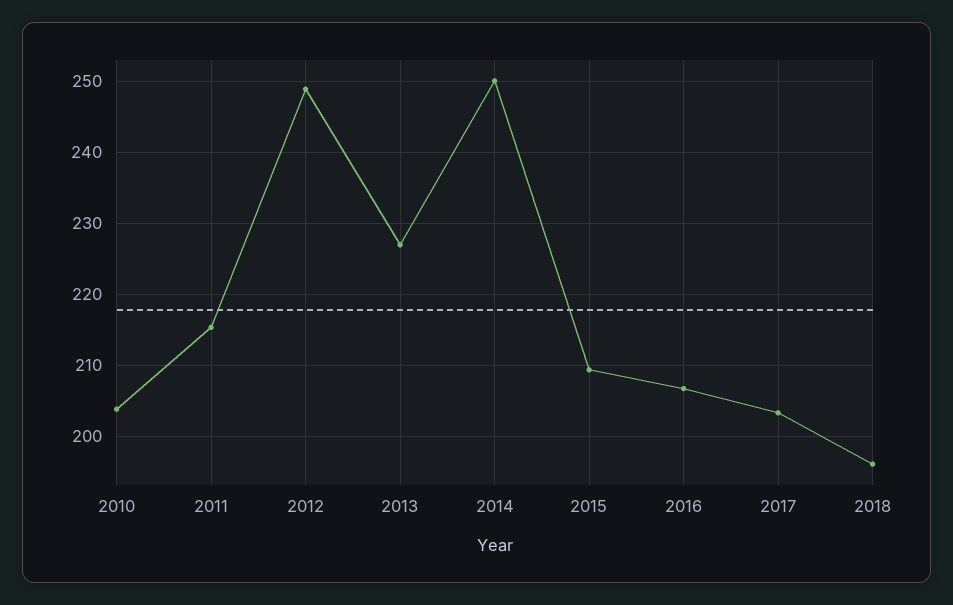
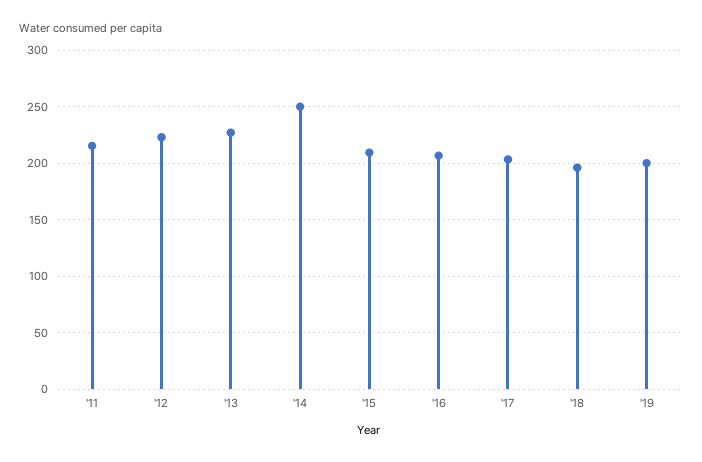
2010: 204 -> none
2012: 249 -> 220
'19: none -> 200

